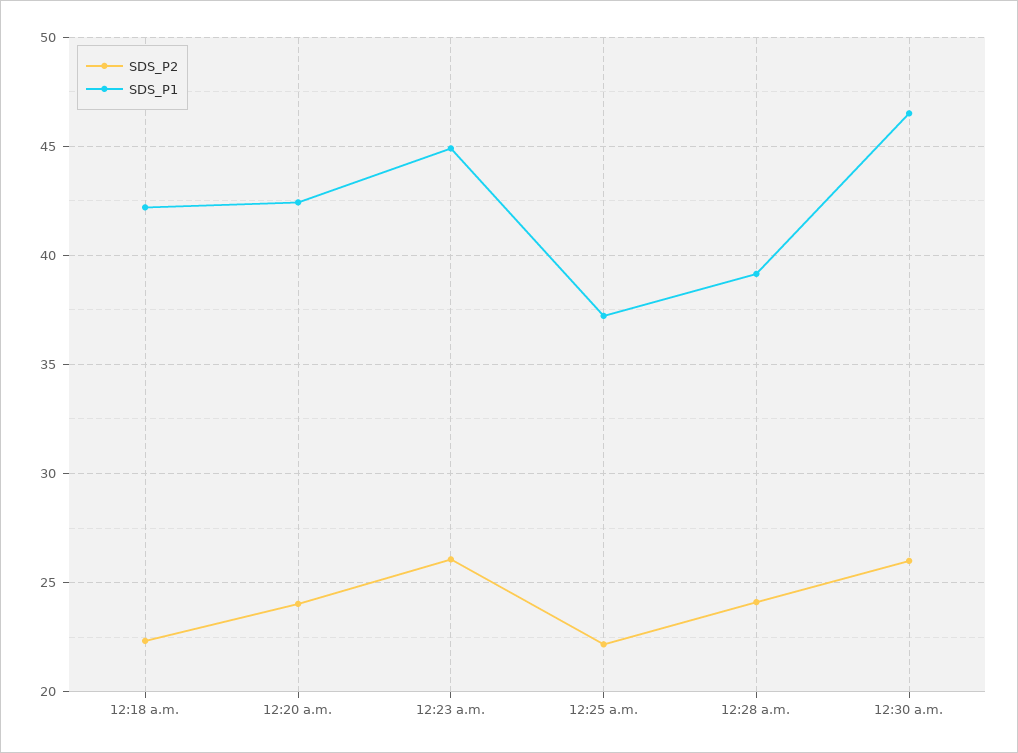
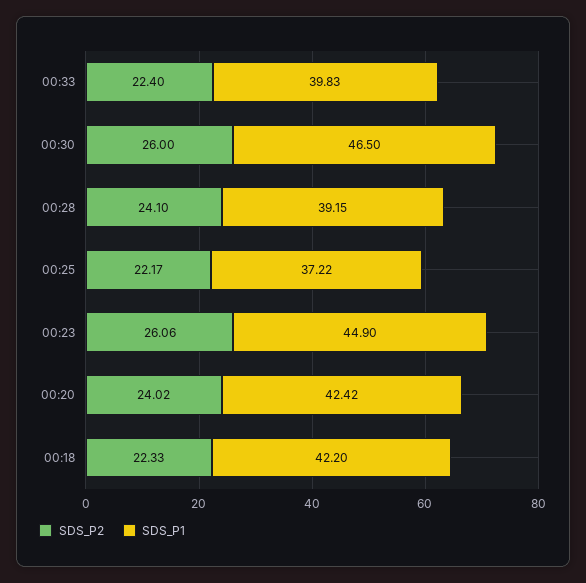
SDS_P2, 00:33: none -> 22.4
SDS_P1, 00:33: none -> 39.83

